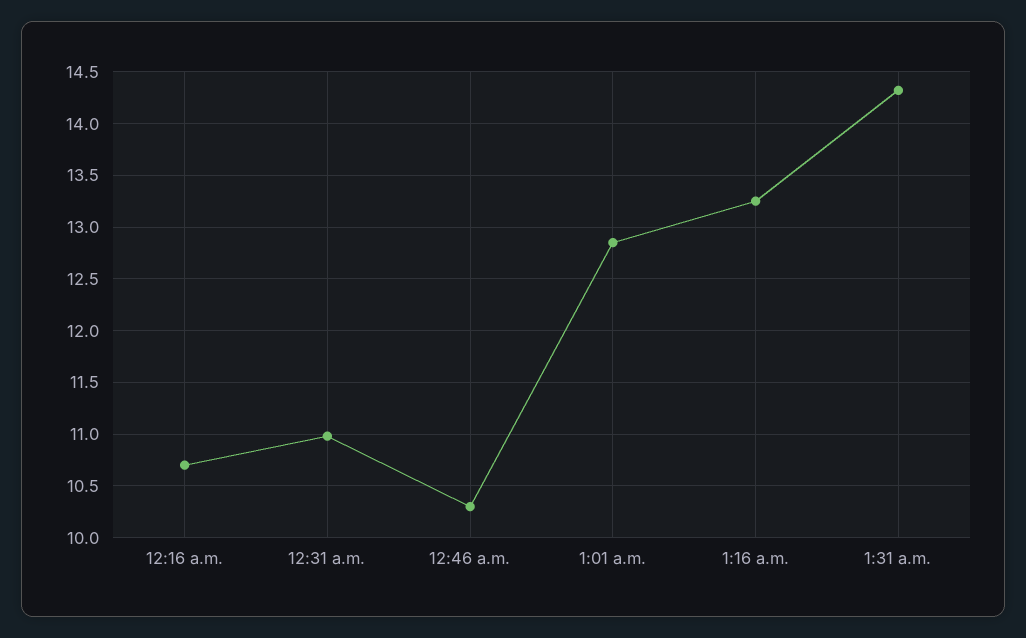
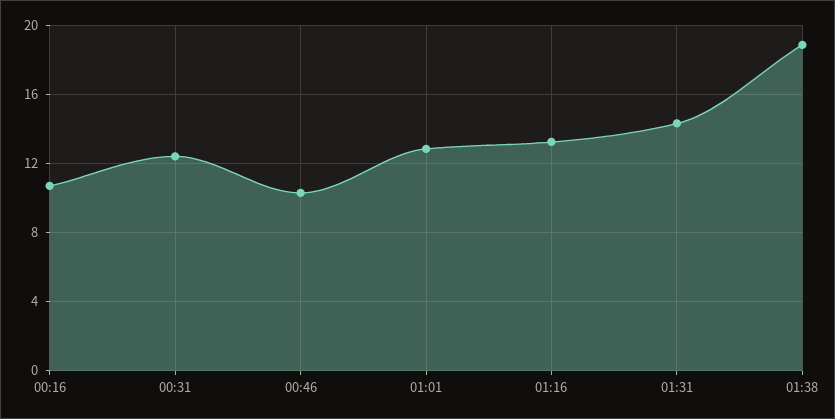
12:31 a.m.: 11 -> 12.5
01:38: none -> 19

